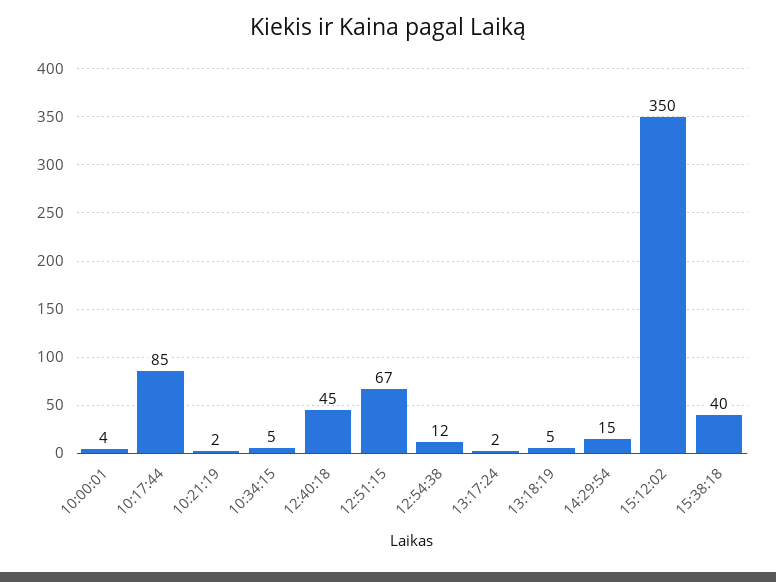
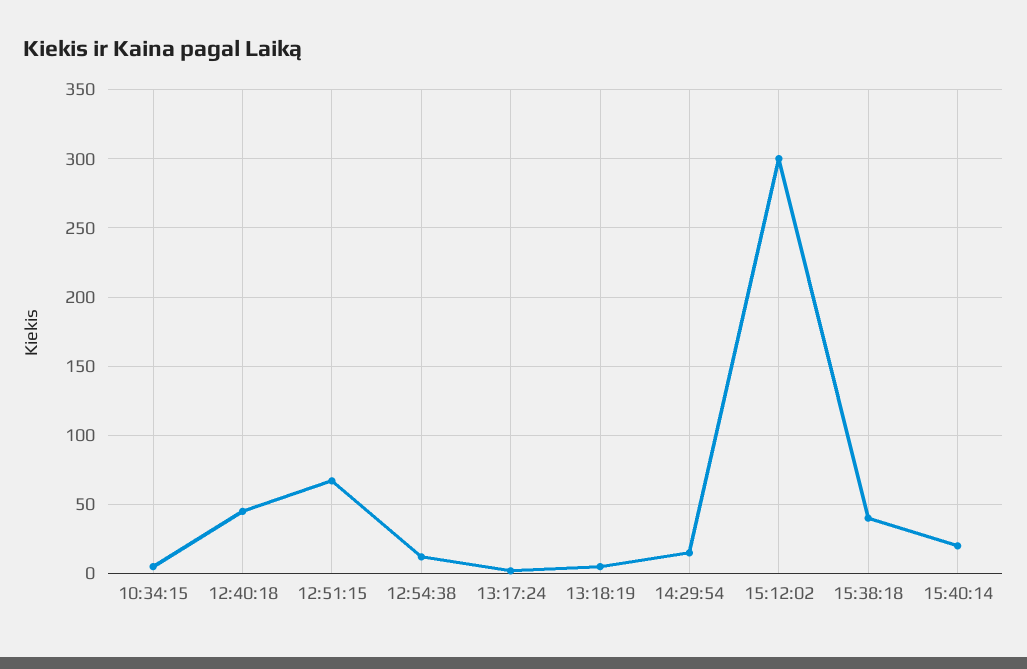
10:00:01: 4 -> none
10:17:44: 85 -> none
10:21:19: 2 -> none
15:12:02: 350 -> 300
15:40:14: none -> 20

